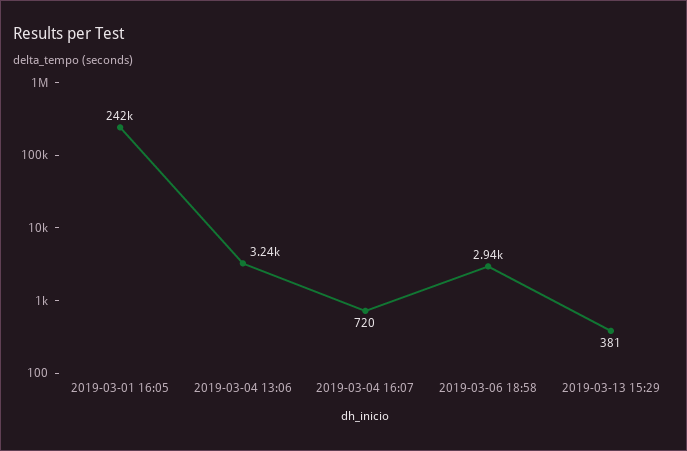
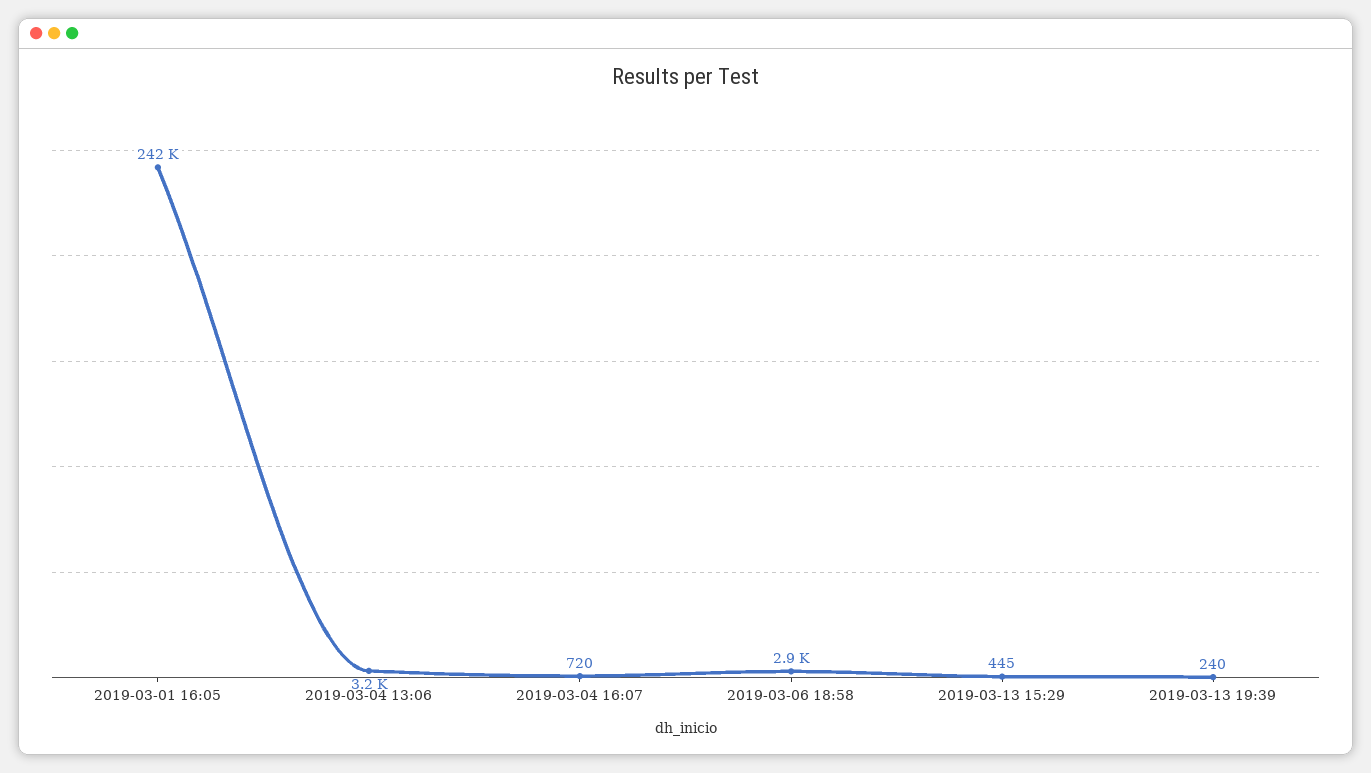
2019-03-13 15:29: 381 -> 445
2019-03-13 19:39: none -> 240

